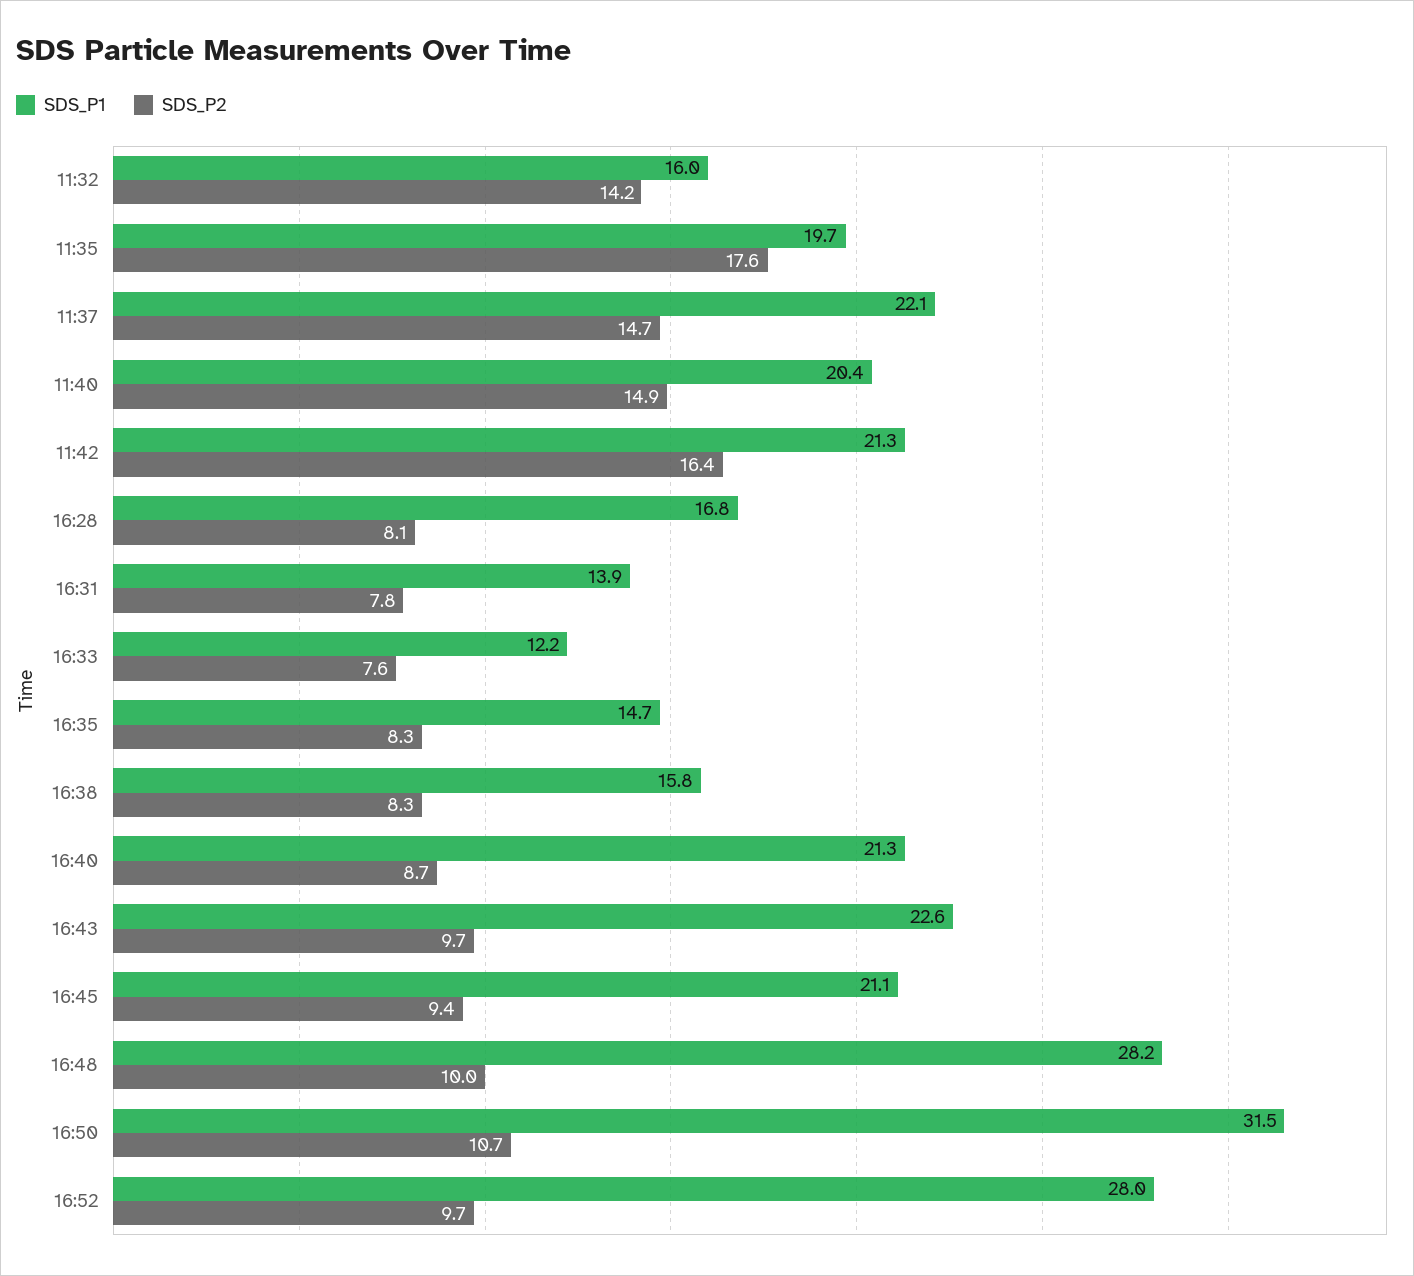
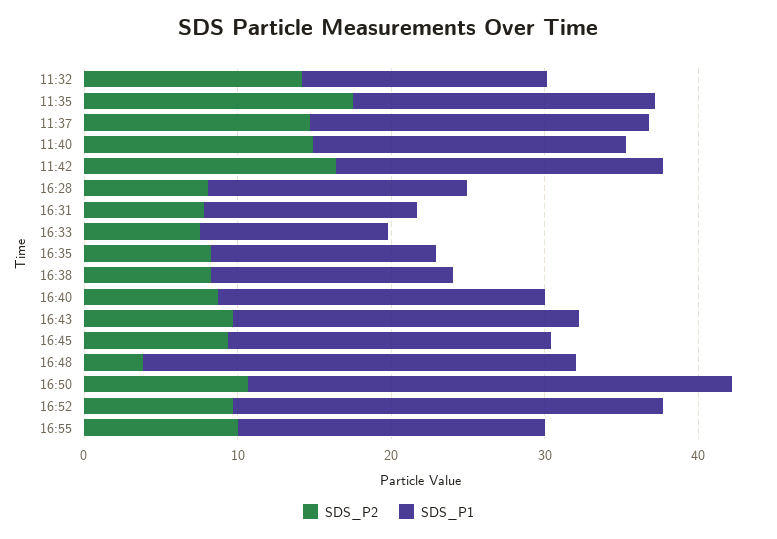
SDS_P2, 16:48: 10 -> 4
SDS_P2, 16:55: none -> 10
SDS_P1, 16:55: none -> 20

